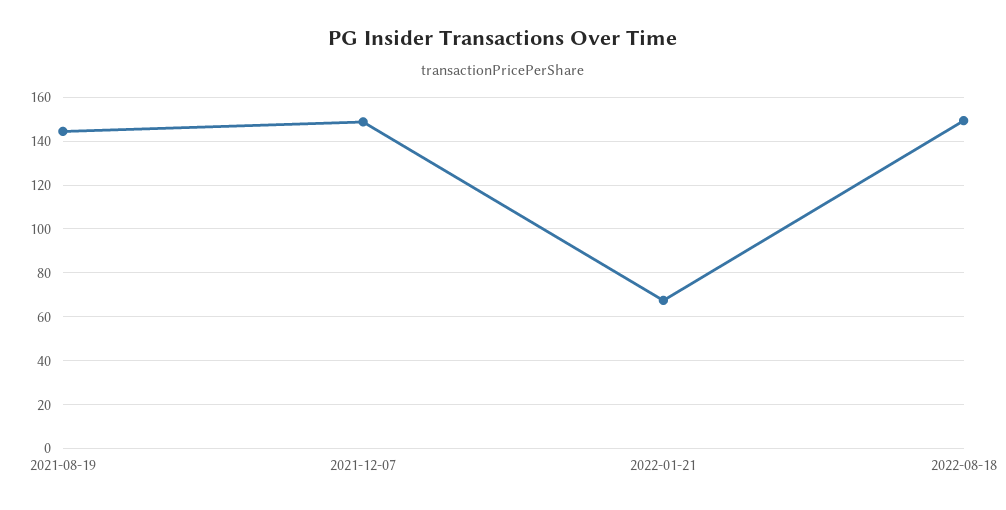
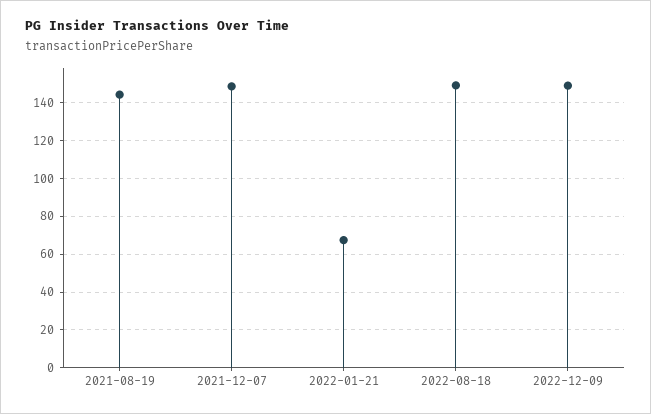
2022-12-09: none -> 150

